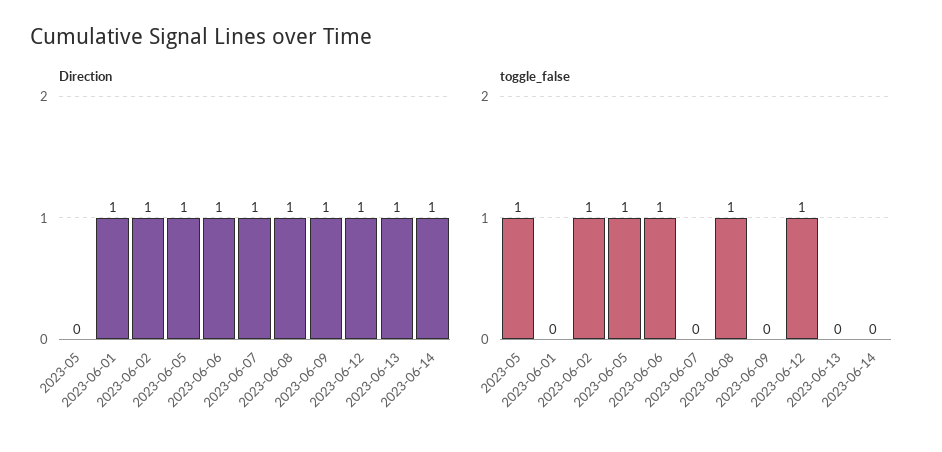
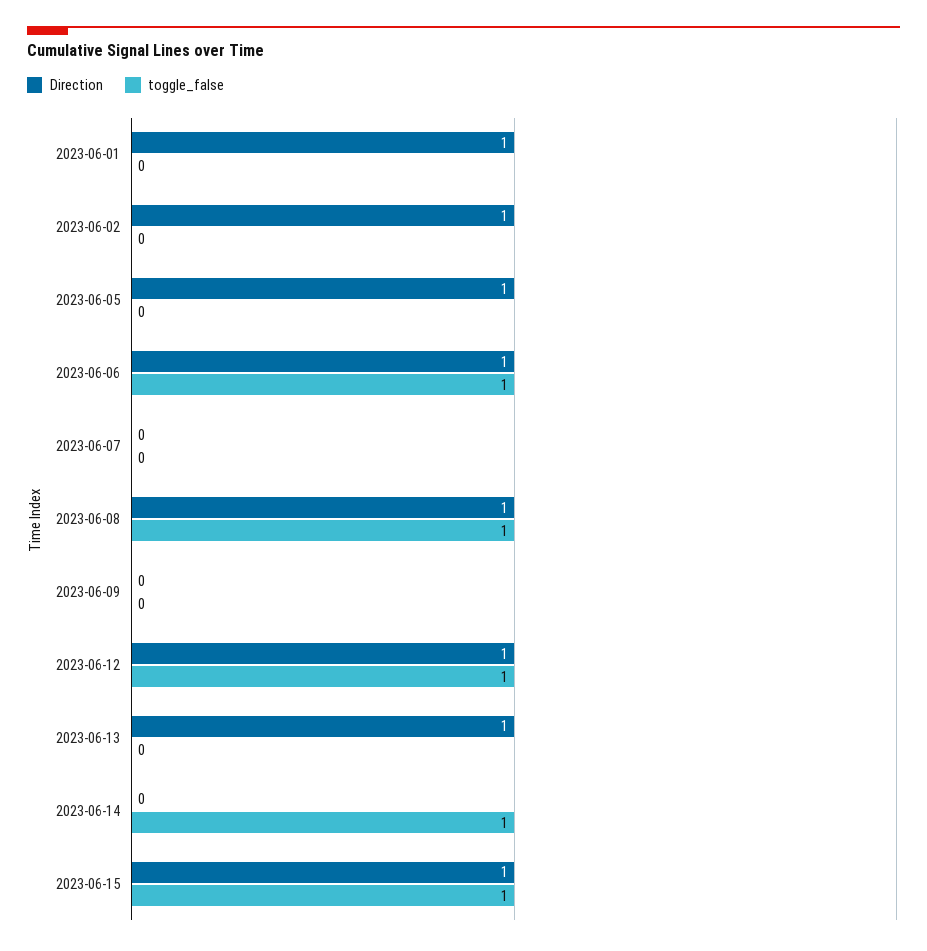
Direction, 2023-05: 0 -> none
Direction, 2023-06-07: 1 -> 0
Direction, 2023-06-09: 1 -> 0
Direction, 2023-06-14: 1 -> 0
toggle_false, 2023-05: 1 -> none
toggle_false, 2023-06-02: 1 -> 0
toggle_false, 2023-06-05: 1 -> 0
toggle_false, 2023-06-14: 0 -> 1
Direction, 2023-06-15: none -> 1
toggle_false, 2023-06-15: none -> 1

